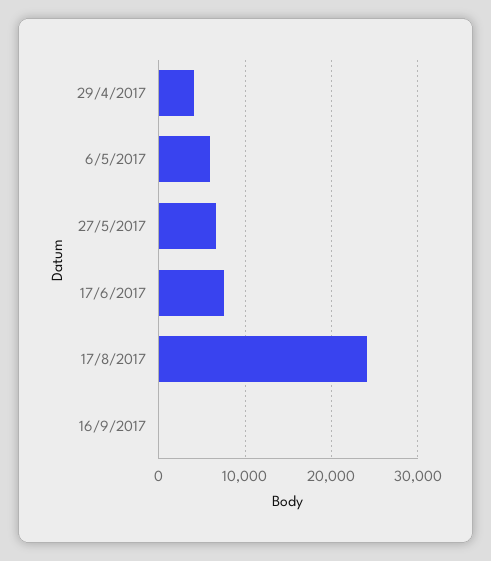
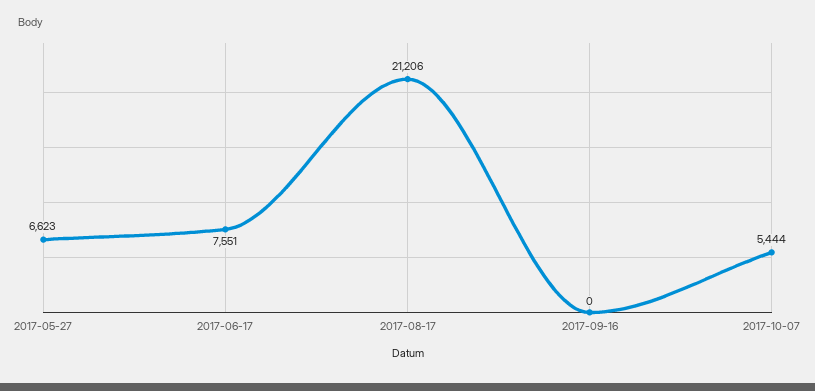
29/4/2017: 4000 -> none
6/5/2017: 6000 -> none
17/8/2017: 24000 -> 21206
2017-10-07: none -> 5444

